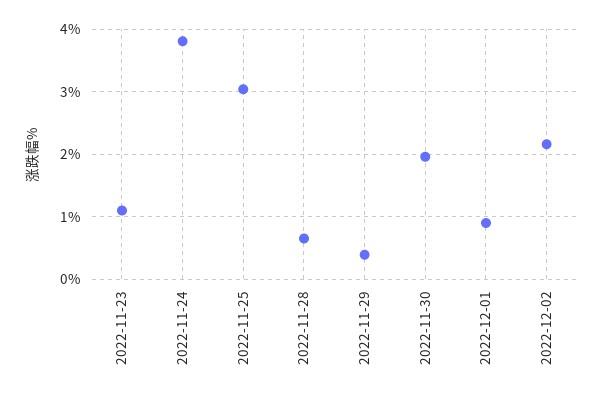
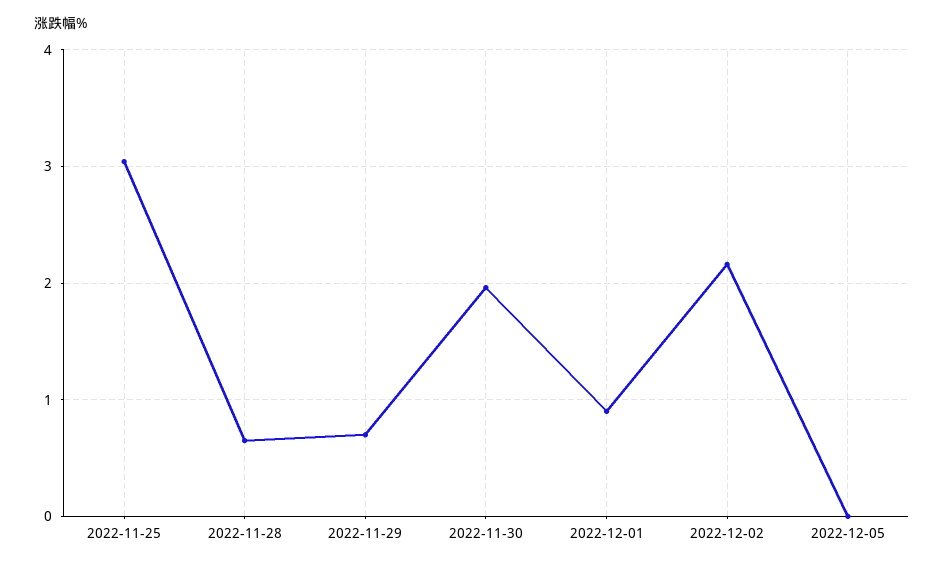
2022-11-23: 1.1 -> none
2022-11-24: 3.8 -> none
2022-11-29: 0.4 -> 0.7
2022-12-05: none -> 0

